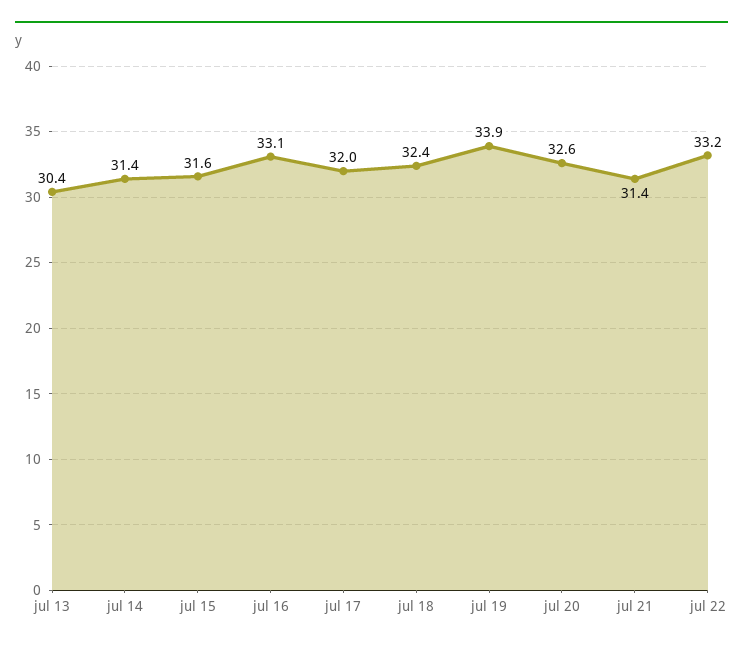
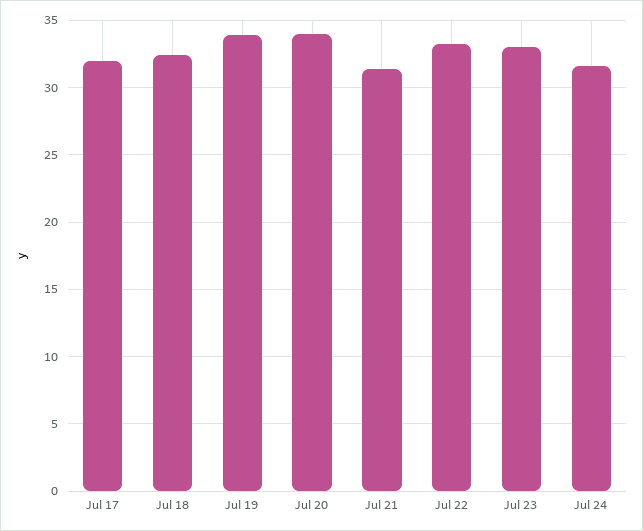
jul 13: 30.4 -> none
jul 14: 31.4 -> none
jul 15: 31.6 -> none
jul 16: 33.1 -> none
jul 20: 32.6 -> 34
Jul 23: none -> 33
Jul 24: none -> 31.5

